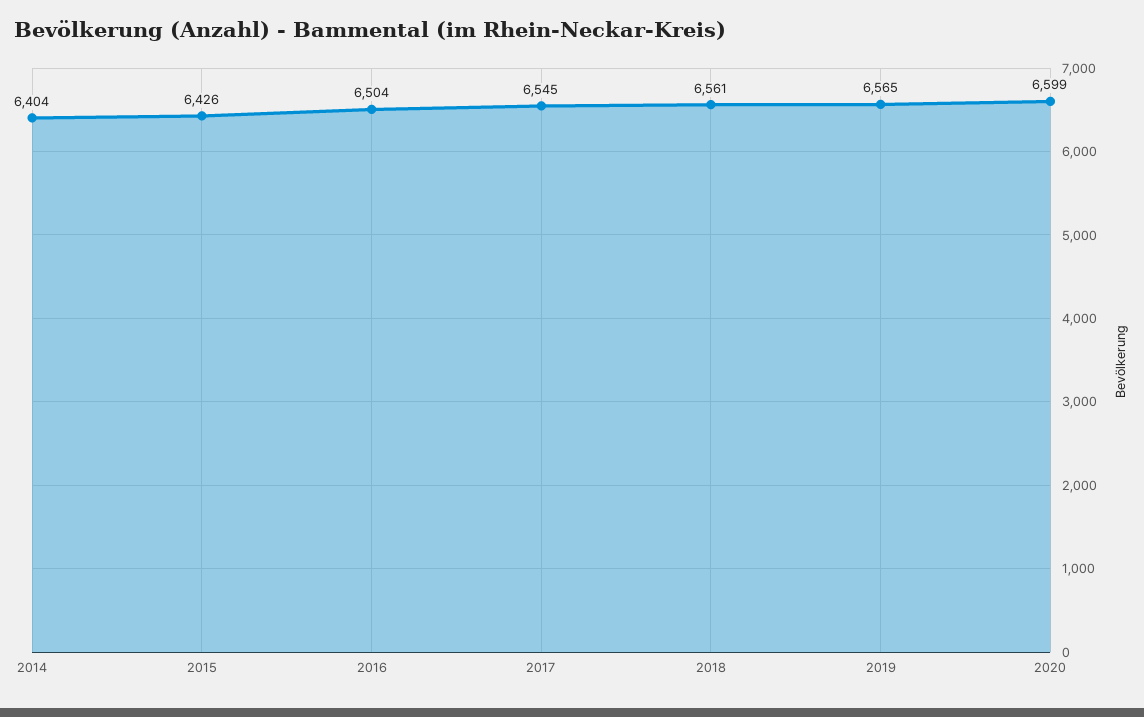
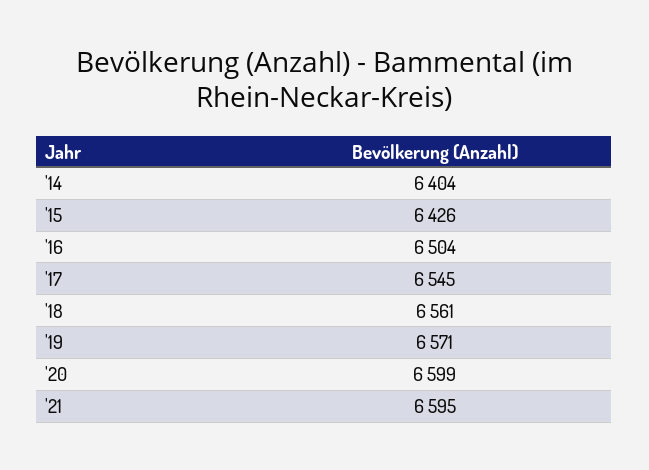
2019: 6565 -> 6571
'21: none -> 6595

